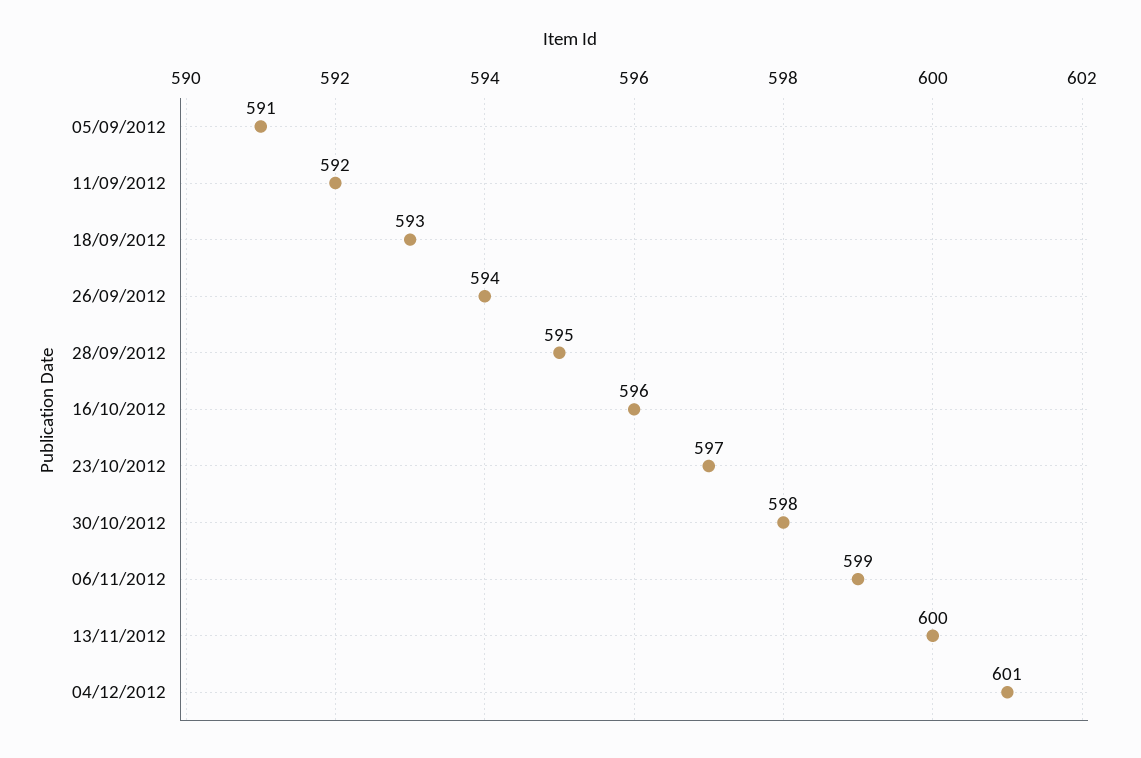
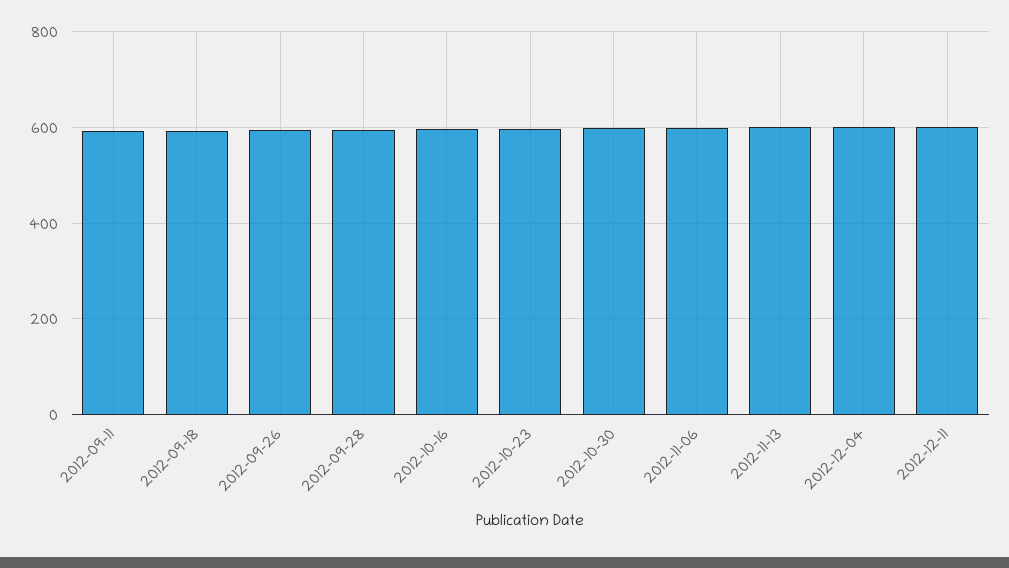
05/09/2012: 591 -> none
2012-12-11: none -> 600

